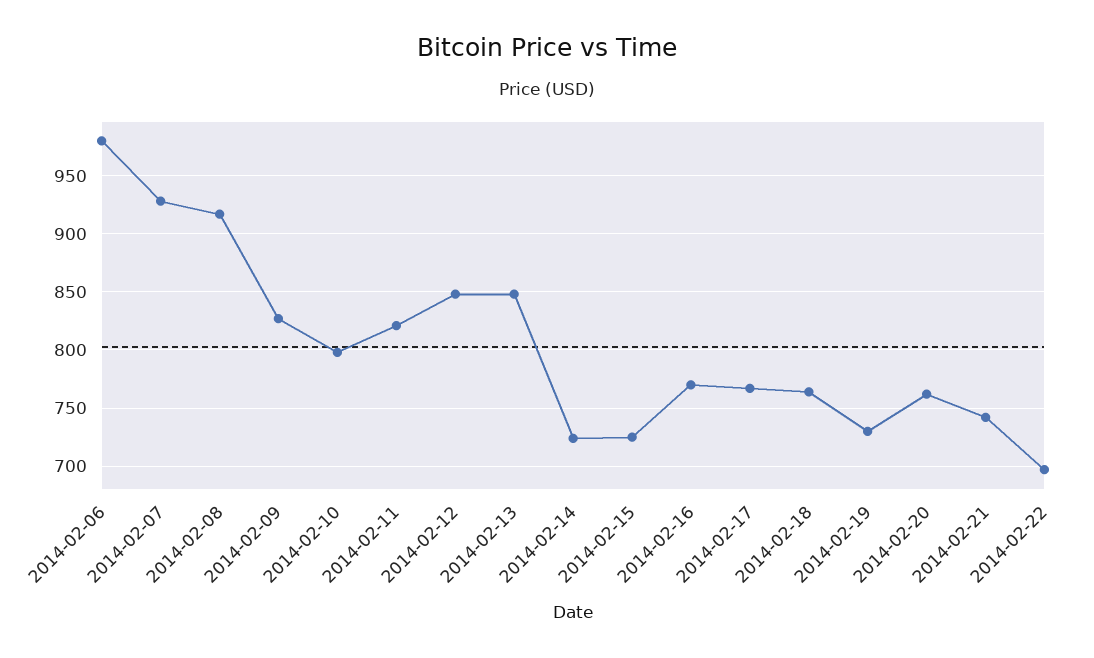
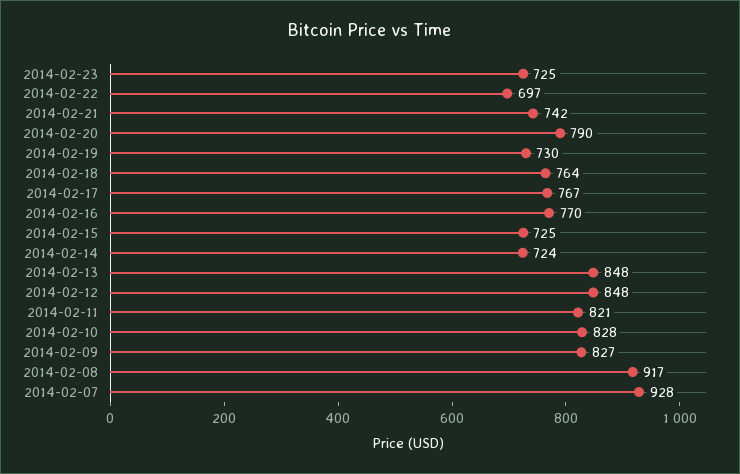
2014-02-06: 980 -> none
2014-02-10: 800 -> 828
2014-02-20: 760 -> 790
2014-02-23: none -> 725

